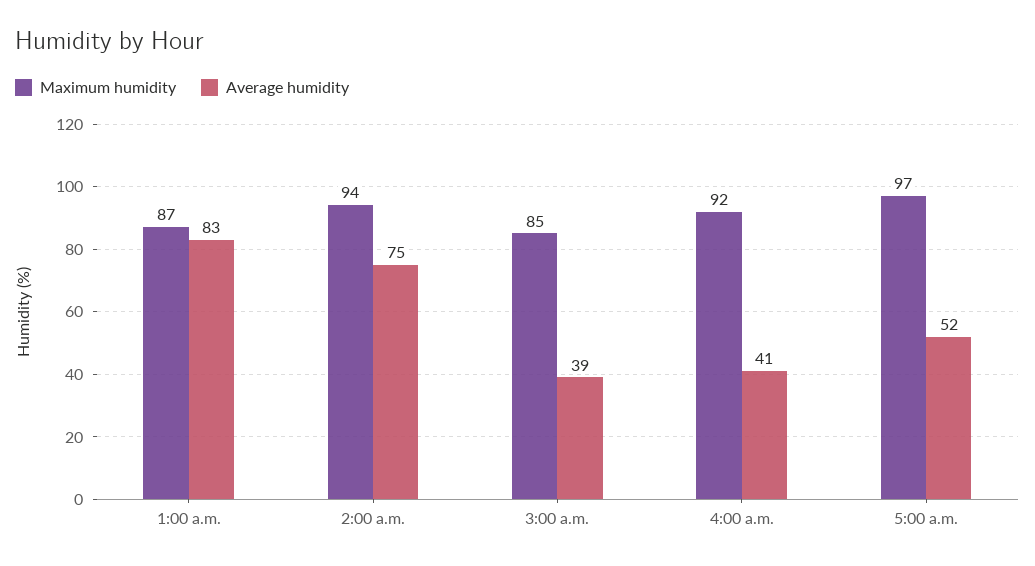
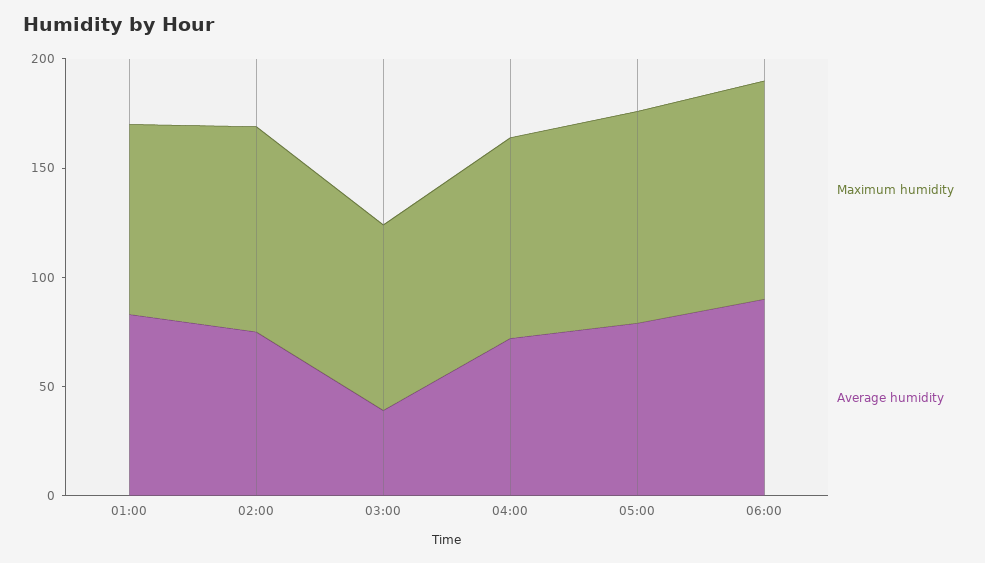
Average humidity, 4:00 a.m.: 41 -> 70
Average humidity, 5:00 a.m.: 52 -> 80
Maximum humidity, 06:00: none -> 100
Average humidity, 06:00: none -> 90

